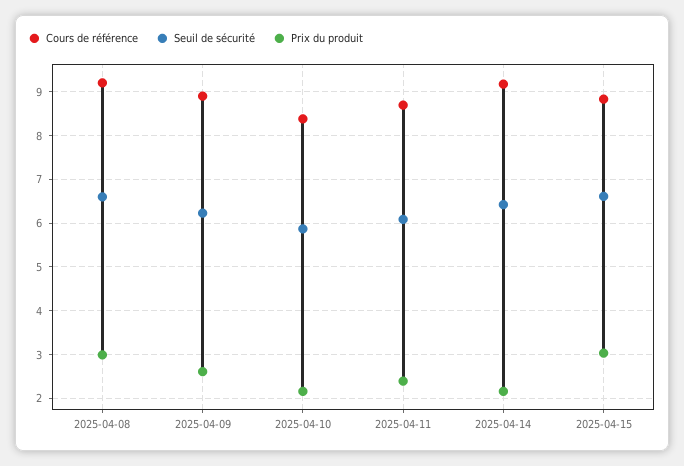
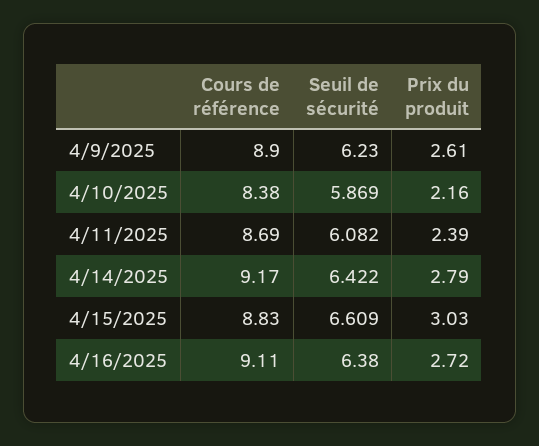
Cours de référence, 2025-04-08: 9.2 -> none
Seuil de sécurité, 2025-04-08: 6.6 -> none
Prix du produit, 2025-04-08: 3 -> none
Prix du produit, 2025-04-14: 2.2 -> 2.79
Cours de référence, 4/16/2025: none -> 9.11
Seuil de sécurité, 4/16/2025: none -> 6.38
Prix du produit, 4/16/2025: none -> 2.72

